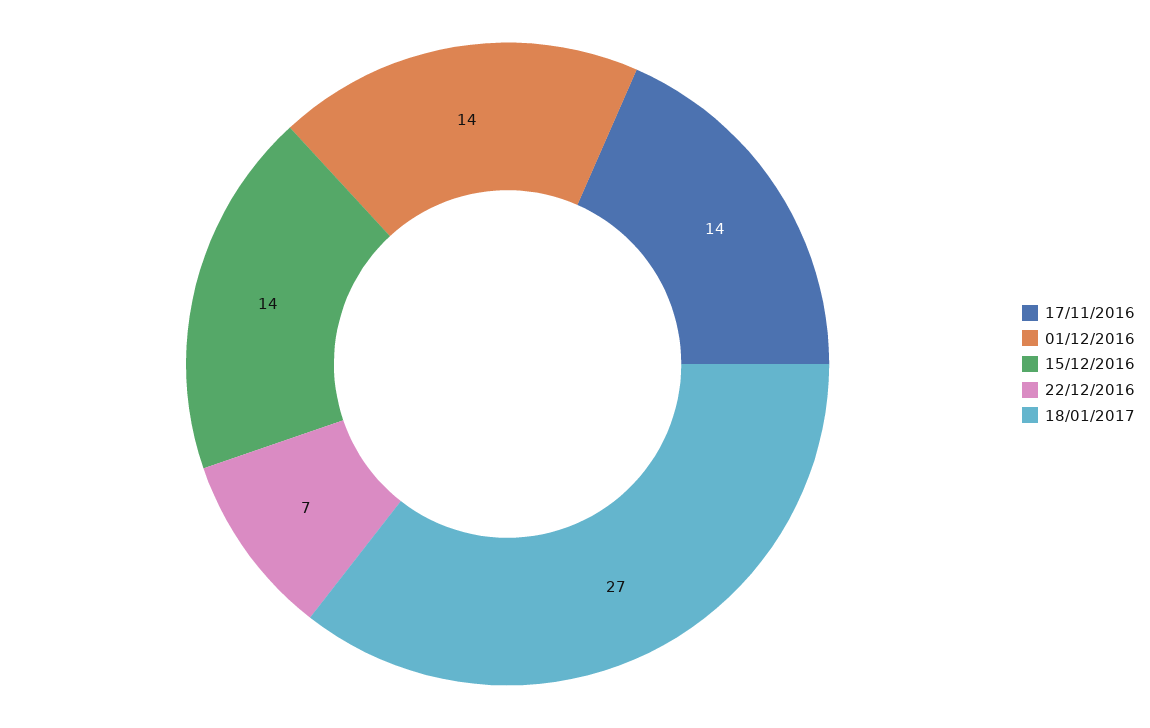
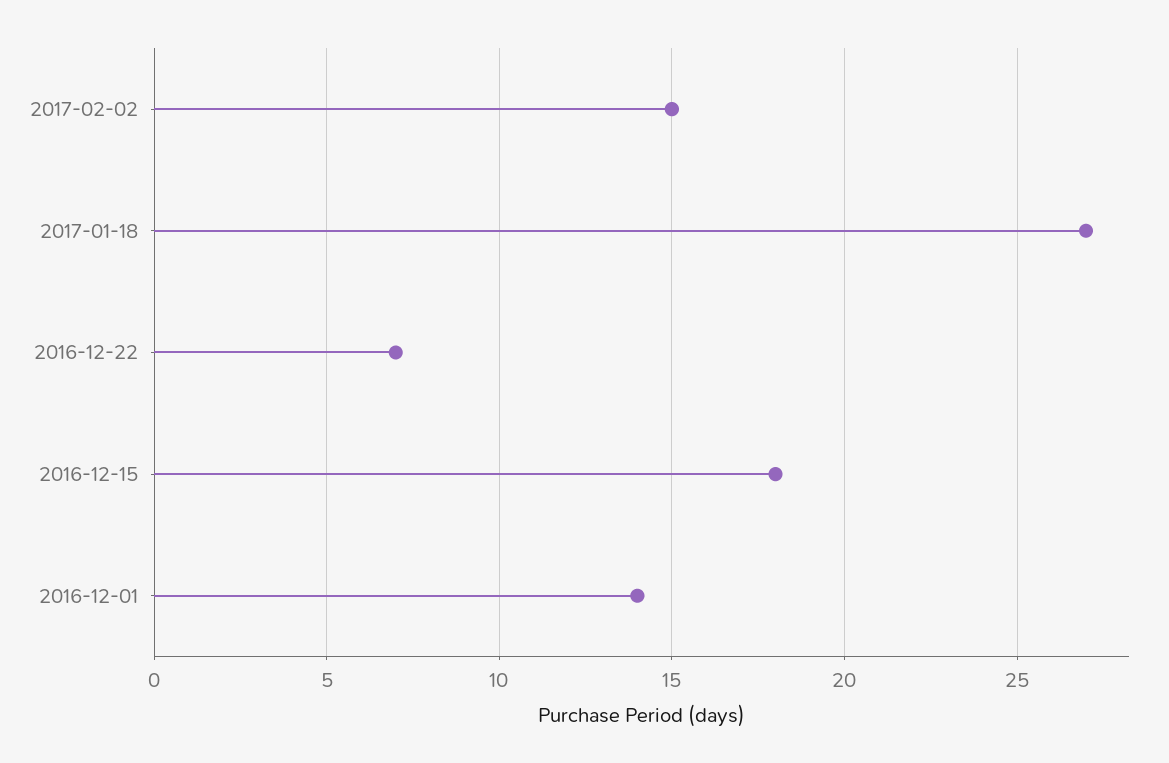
17/11/2016: 14 -> none
15/12/2016: 14 -> 18
2017-02-02: none -> 15

